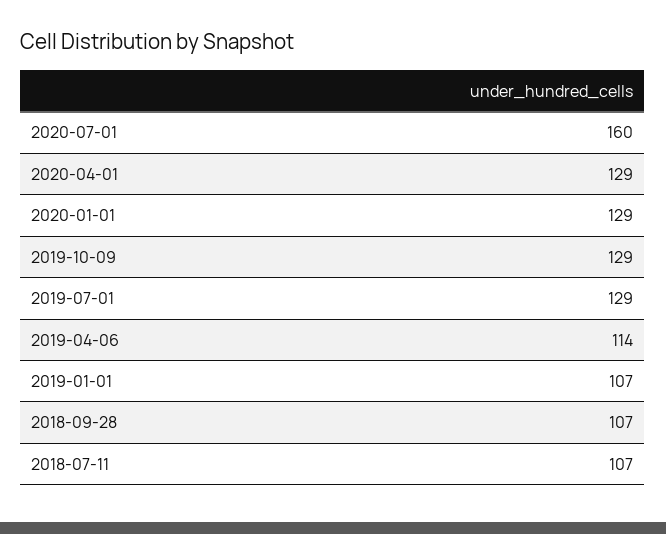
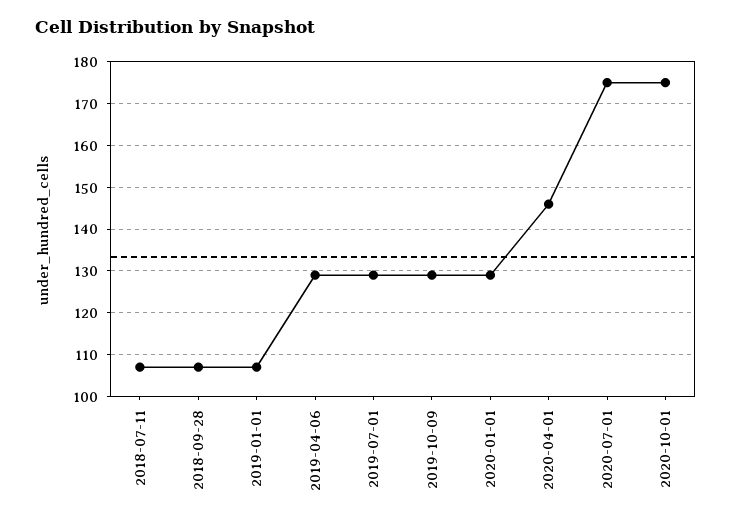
2020-07-01: 160 -> 175
2020-04-01: 129 -> 145
2019-04-06: 114 -> 130
2020-10-01: none -> 175

